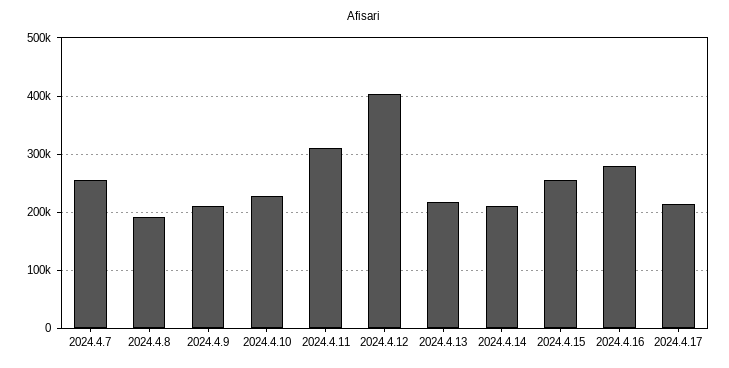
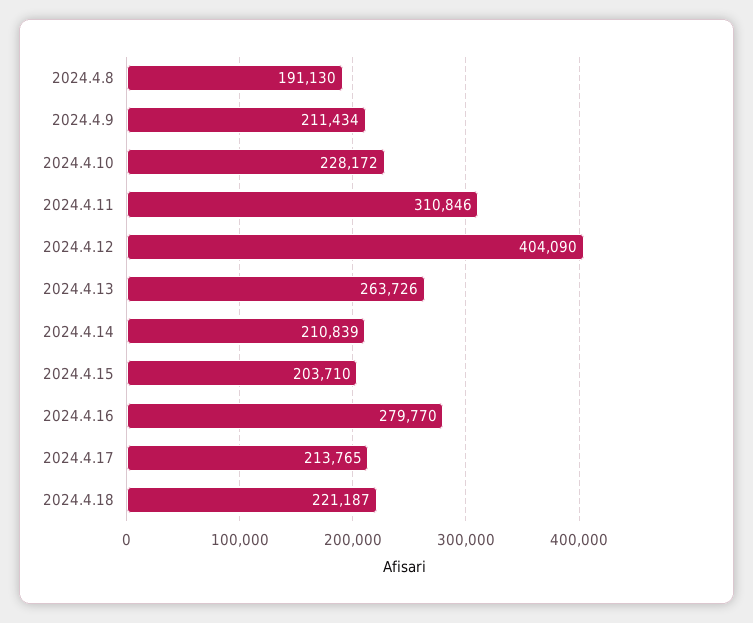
2024.4.7: 260000 -> none
2024.4.13: 220000 -> 263726
2024.4.15: 260000 -> 203710
2024.4.18: none -> 221187

